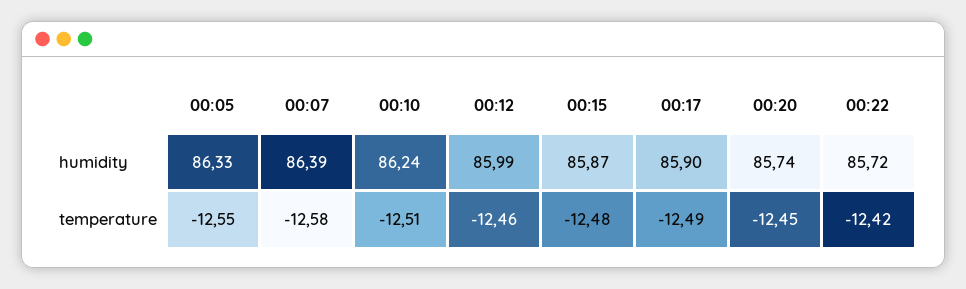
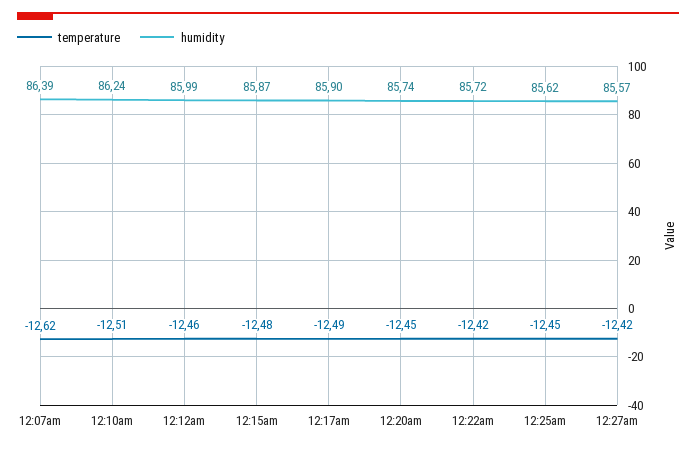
humidity, 00:05: 86.33 -> none
temperature, 00:05: -12.55 -> none
temperature, 00:07: -12.58 -> -12.62
temperature, 12:25am: none -> -12.45
humidity, 12:25am: none -> 85.62
temperature, 12:27am: none -> -12.42
humidity, 12:27am: none -> 85.57

